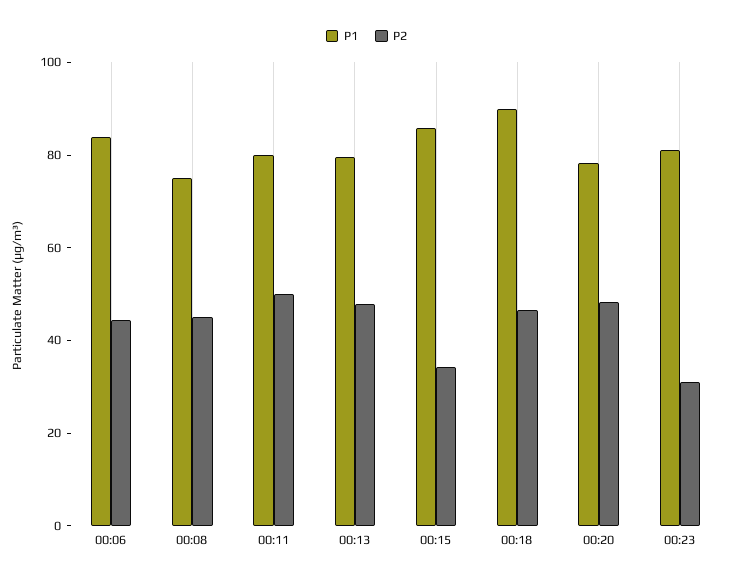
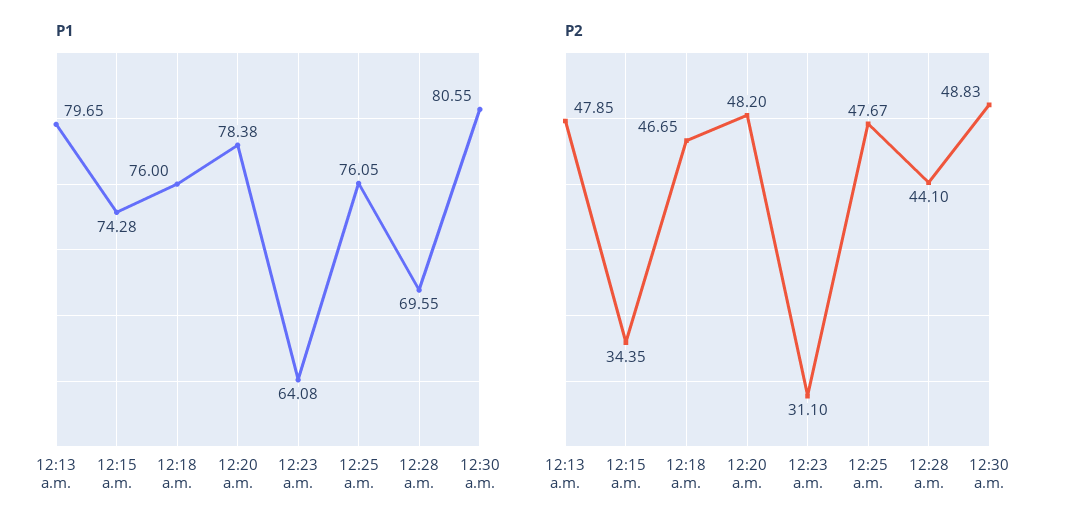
P1, 00:06: 85 -> none
P2, 00:06: 45 -> none
P1, 00:08: 75 -> none
P2, 00:08: 45 -> none
P1, 00:11: 80 -> none
P2, 00:11: 50 -> none
P1, 00:15: 85 -> 74.28
P1, 00:18: 90 -> 76
P1, 00:23: 80 -> 64.08
P1, 12:25 a.m.: none -> 76.05
P1, 12:28 a.m.: none -> 69.55
P1, 12:30 a.m.: none -> 80.55
P2, 12:25 a.m.: none -> 47.67
P2, 12:28 a.m.: none -> 44.1
P2, 12:30 a.m.: none -> 48.83

